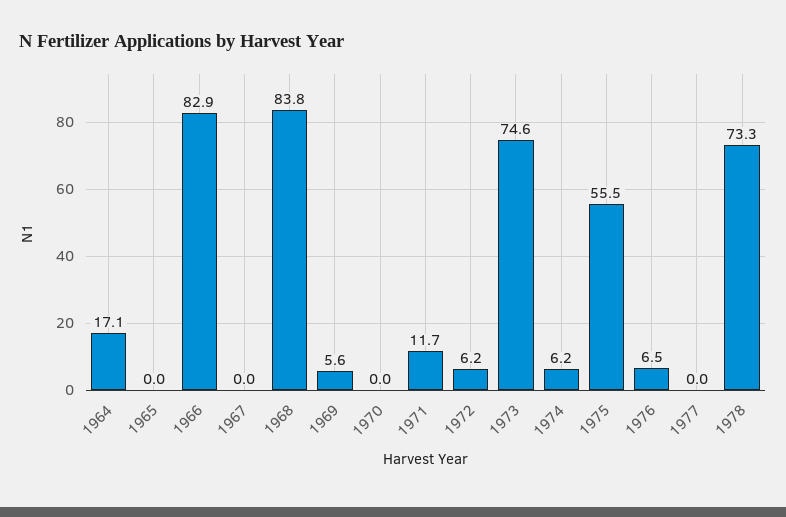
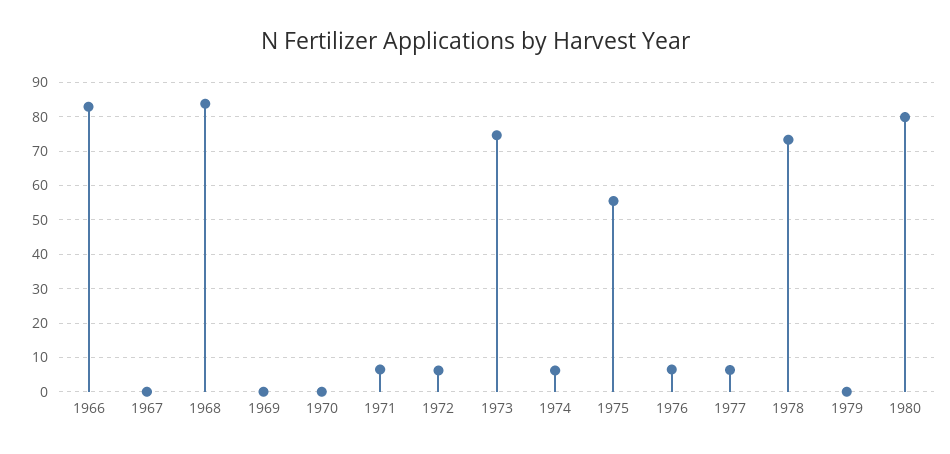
1964: 17.1 -> none
1965: 0 -> none
1969: 5.6 -> 0
1971: 11.7 -> 6
1977: 0 -> 6
1979: none -> 0
1980: none -> 80

